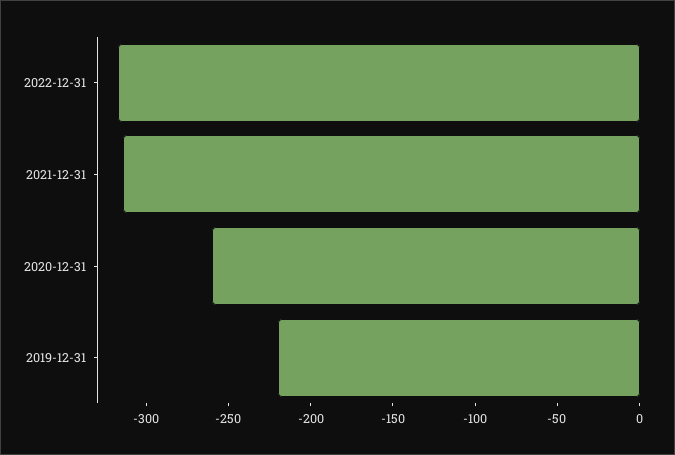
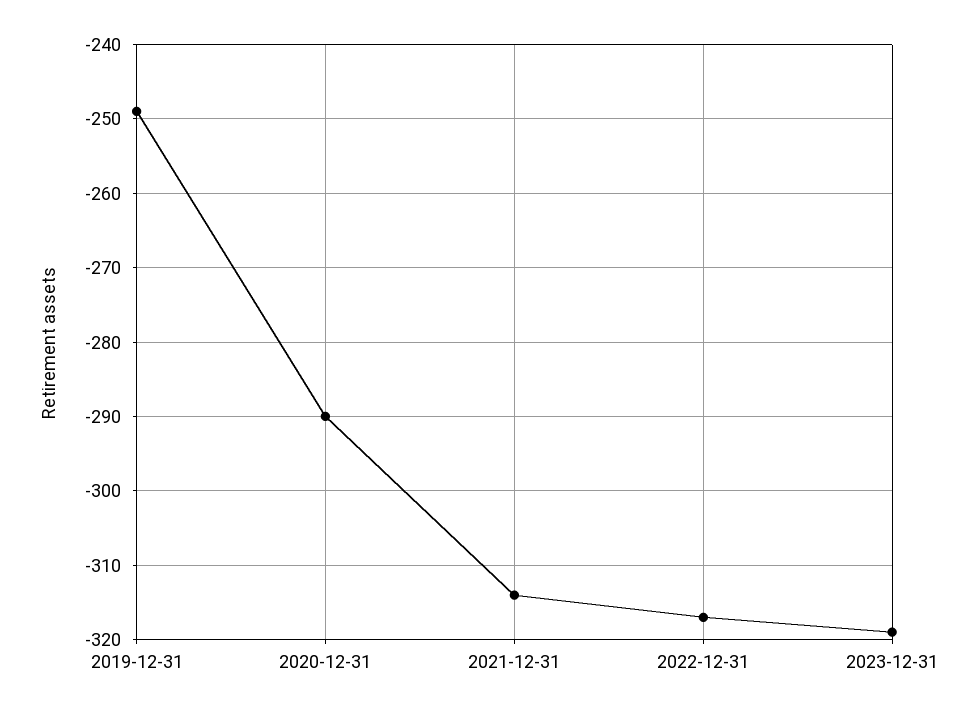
2020-12-31: -260 -> -290
2019-12-31: -220 -> -249
2023-12-31: none -> -319

